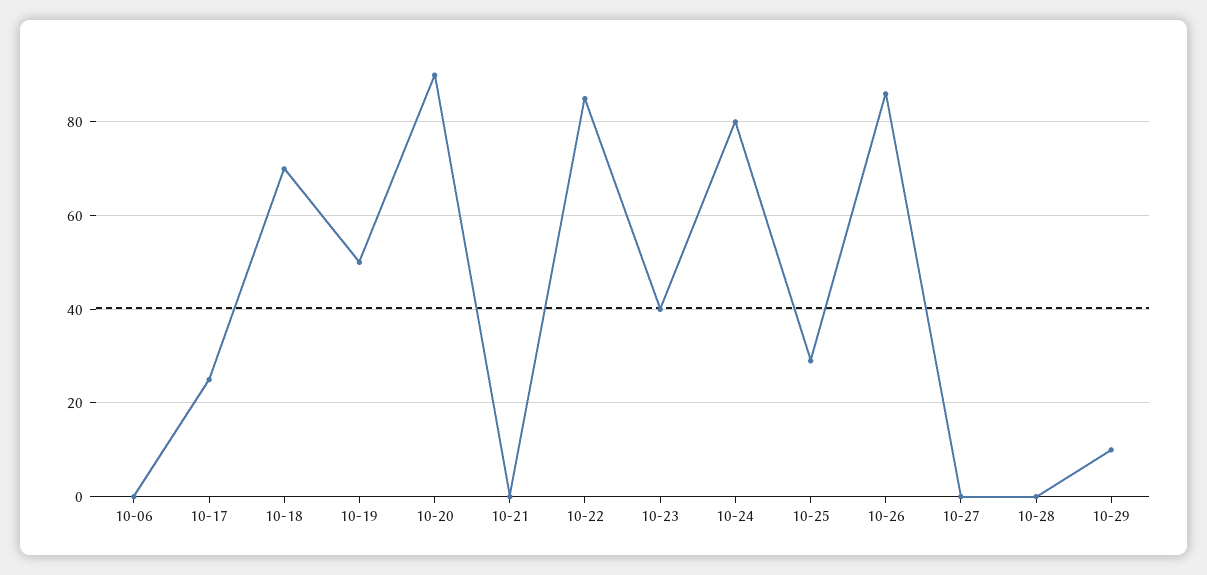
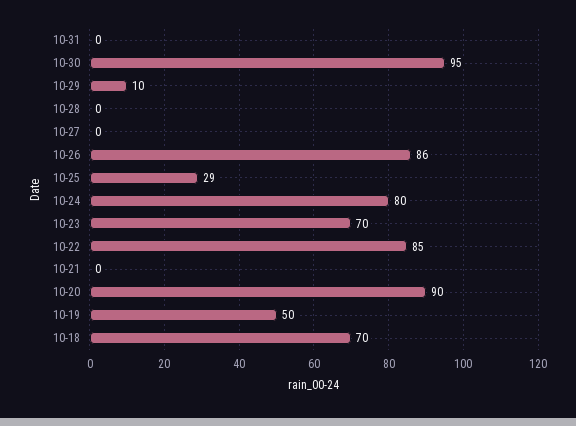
10-06: 0 -> none
10-17: 25 -> none
10-23: 40 -> 70
10-31: none -> 0
10-30: none -> 95

